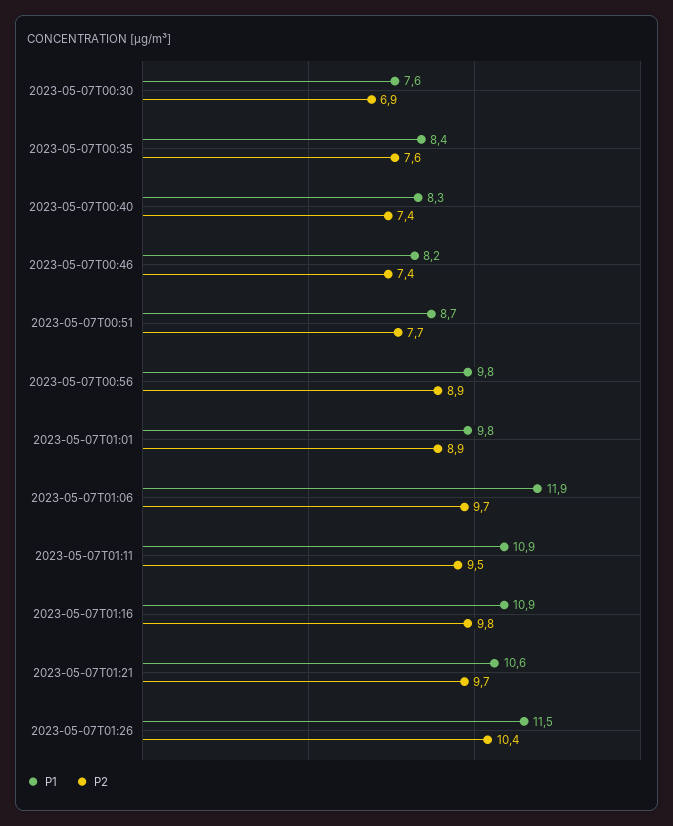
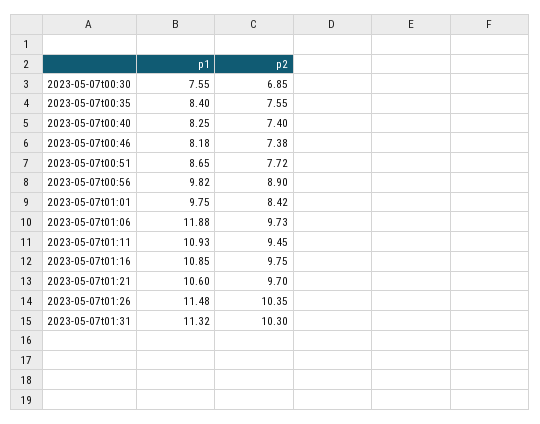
P2, 2023-05-07T01:01: 8.9 -> 8.42
P1, 2023-05-07t01:31: none -> 11.32
P2, 2023-05-07t01:31: none -> 10.3

